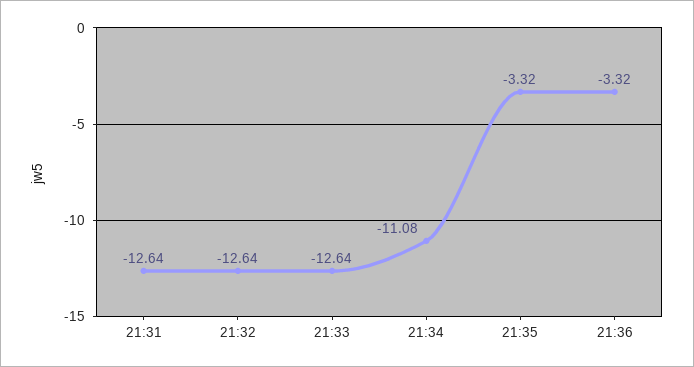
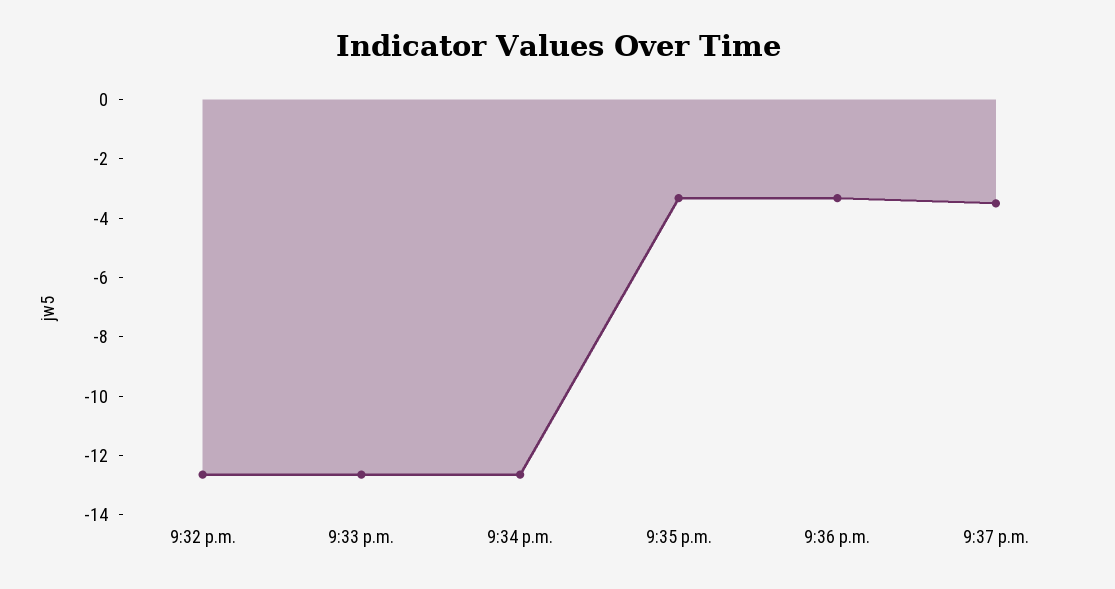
21:31: -12.64 -> none
21:34: -11.08 -> -12.5
9:37 p.m.: none -> -3.5

